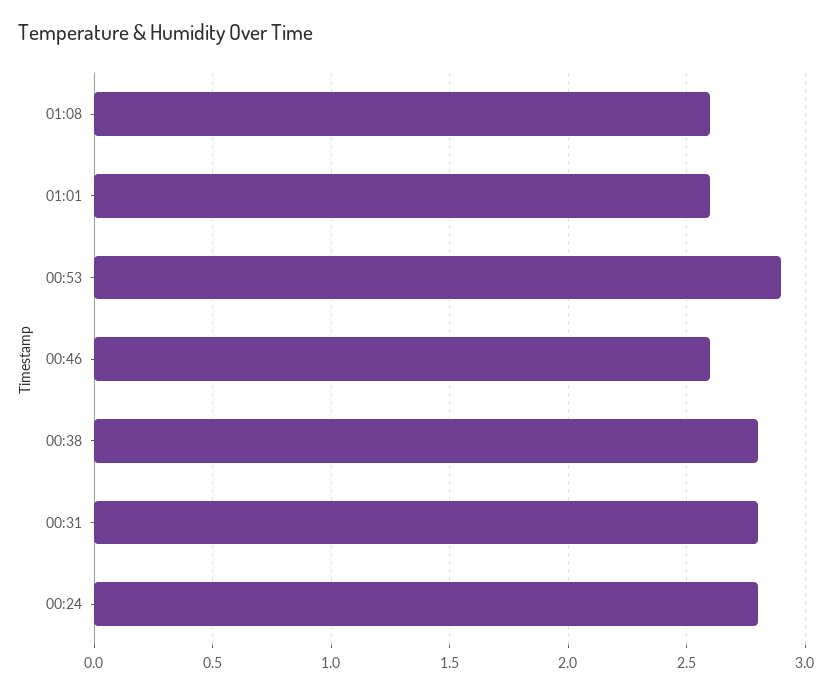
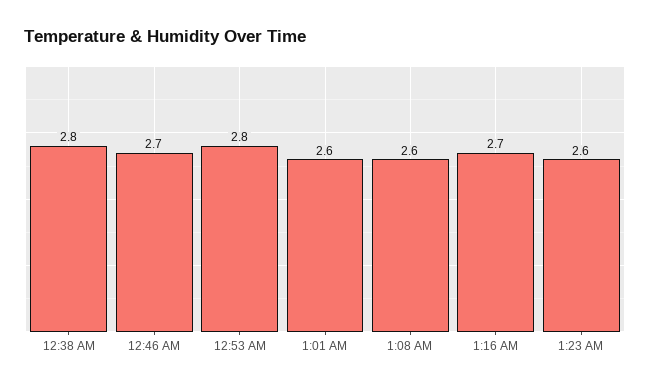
00:53: 2.9 -> 2.8
00:46: 2.6 -> 2.7
00:31: 2.8 -> none
00:24: 2.8 -> none
1:16 AM: none -> 2.7
1:23 AM: none -> 2.6

